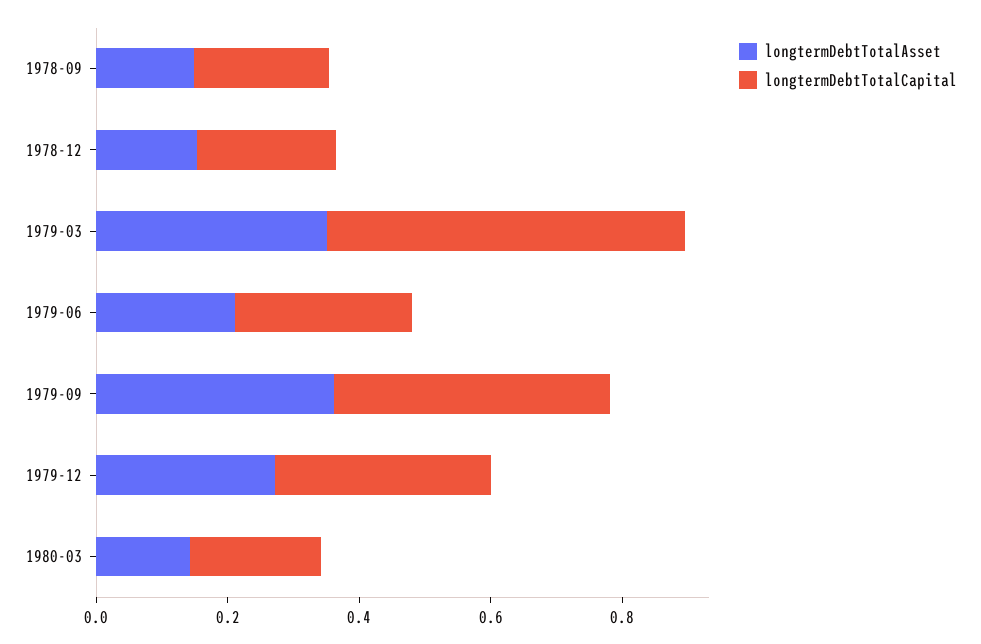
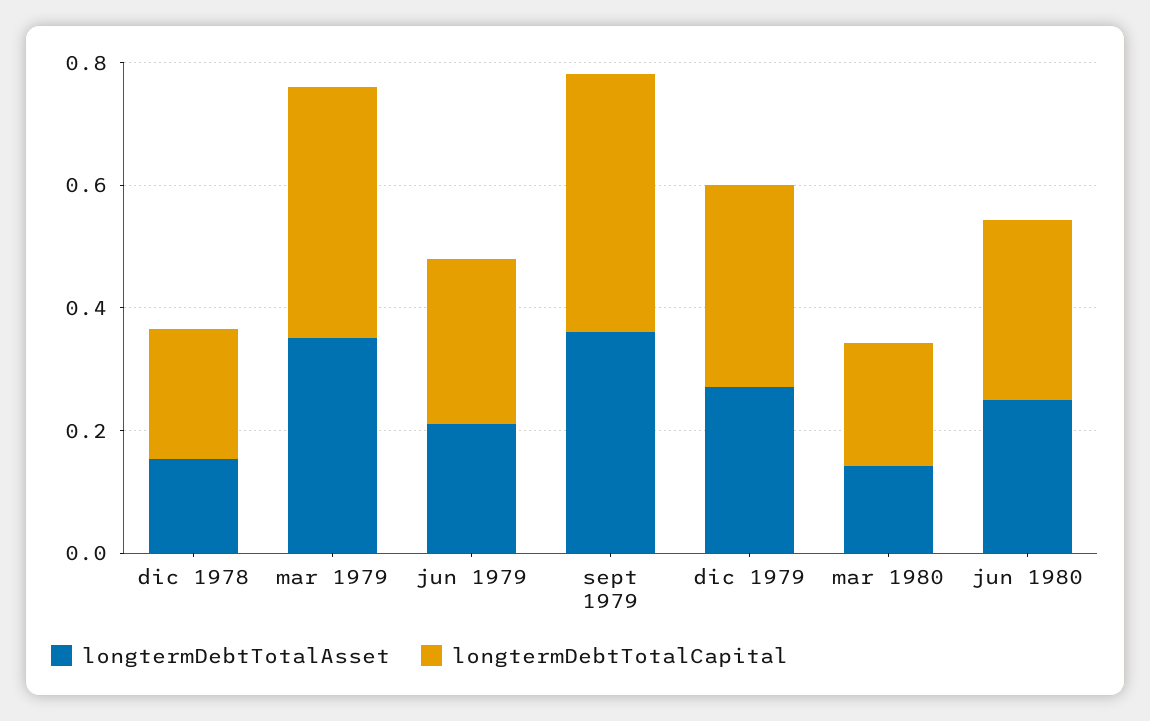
longtermDebtTotalAsset, 1978-09: 0.15 -> none
longtermDebtTotalCapital, 1978-09: 0.2 -> none
longtermDebtTotalCapital, 1979-03: 0.55 -> 0.4
longtermDebtTotalAsset, jun 1980: none -> 0.25
longtermDebtTotalCapital, jun 1980: none -> 0.3

